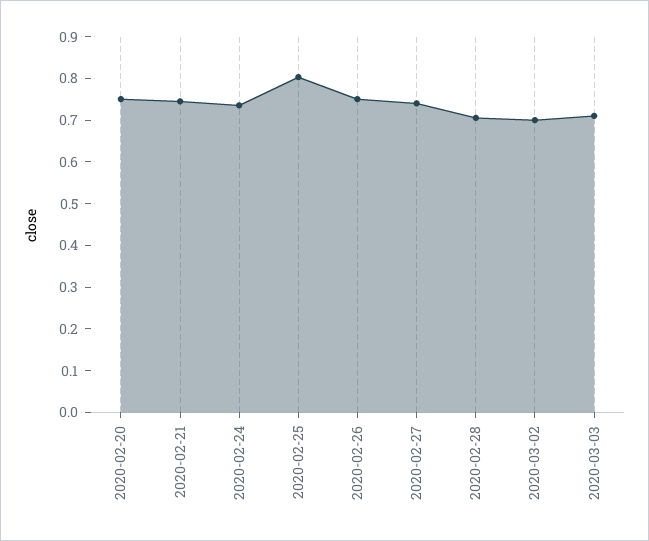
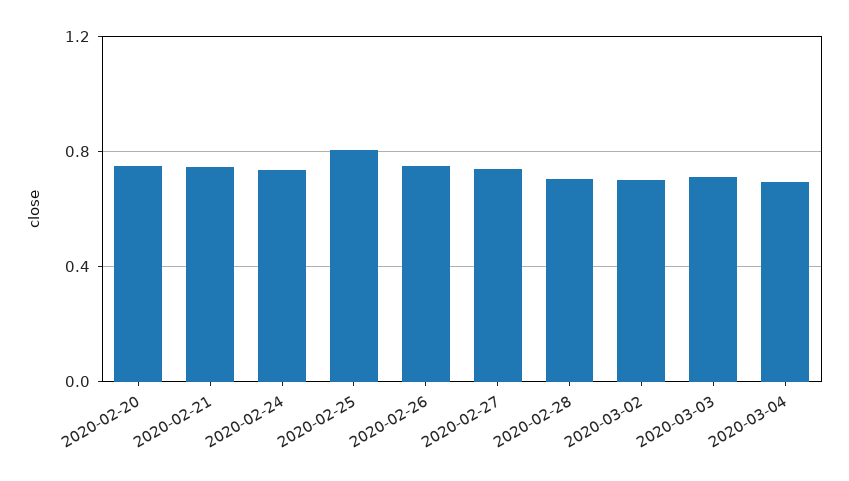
2020-03-04: none -> 0.7

